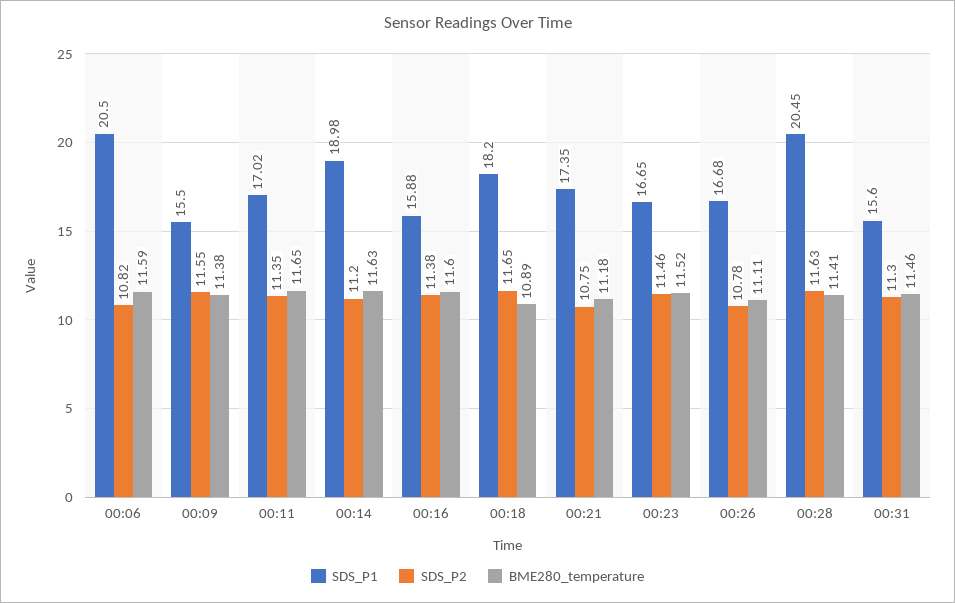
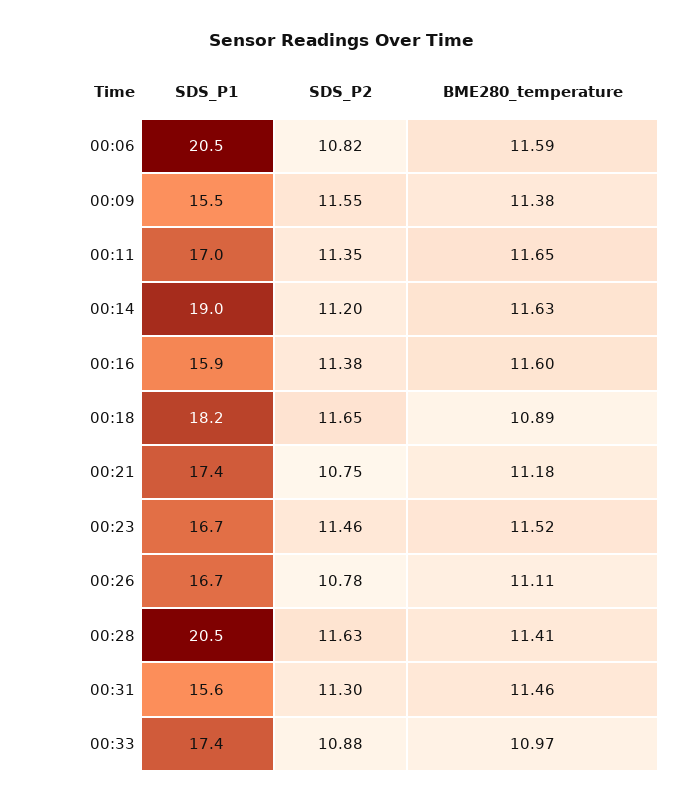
SDS_P1, 00:33: none -> 17.4
SDS_P2, 00:33: none -> 10.88
BME280_temperature, 00:33: none -> 10.97

